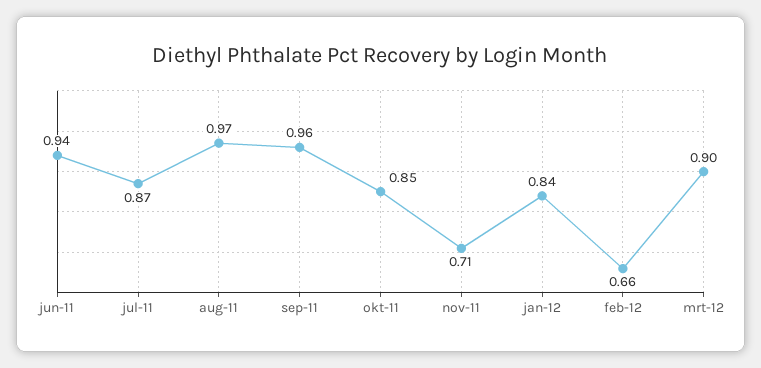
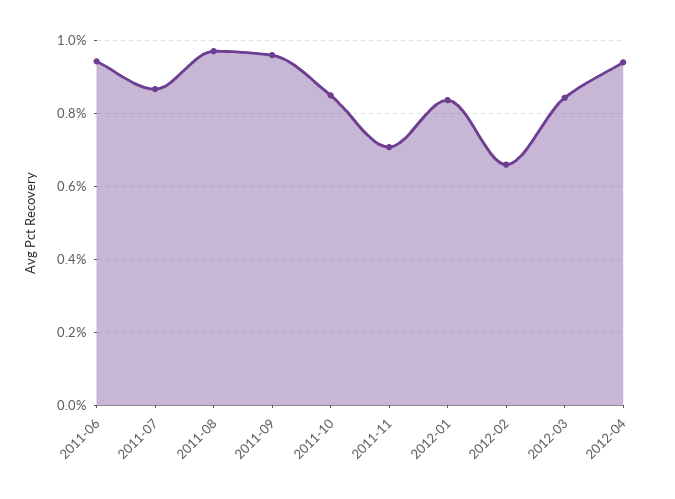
mrt-12: 0.9 -> 0.84
2012-04: none -> 0.94

